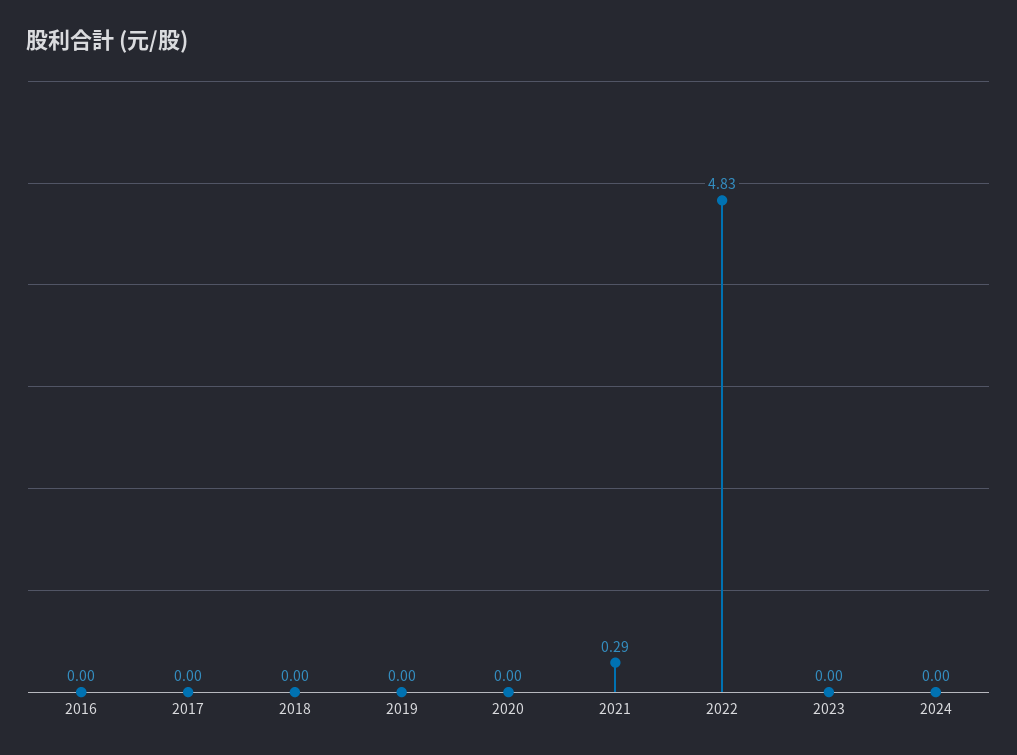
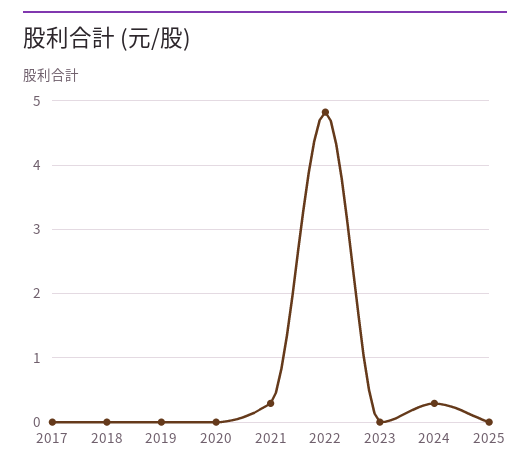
2016: 0 -> none
2024: 0 -> 0.3
2025: none -> 0

